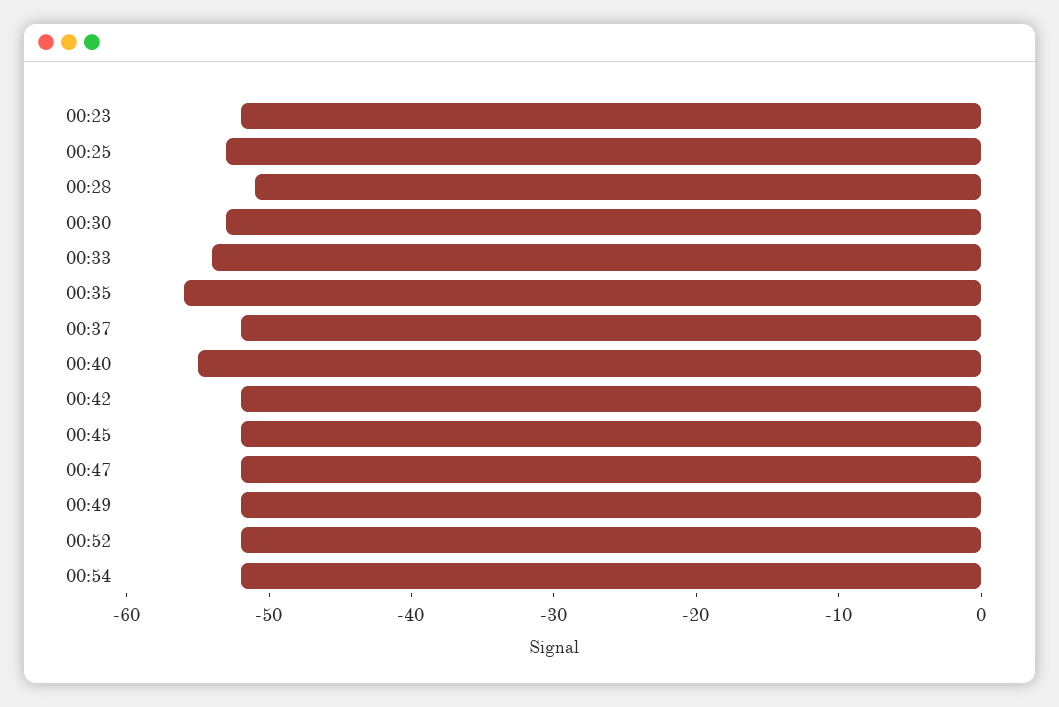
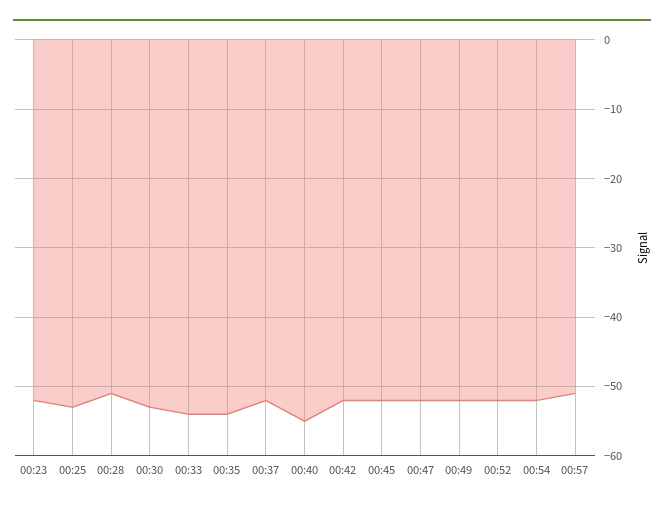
00:35: -56 -> -54
00:57: none -> -51

